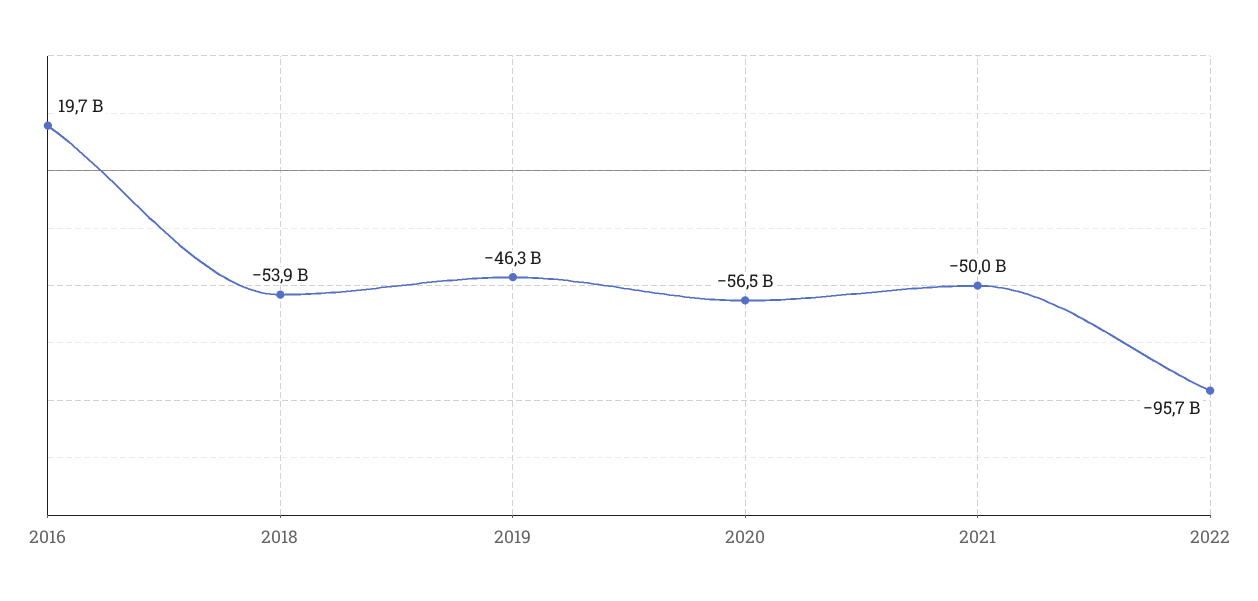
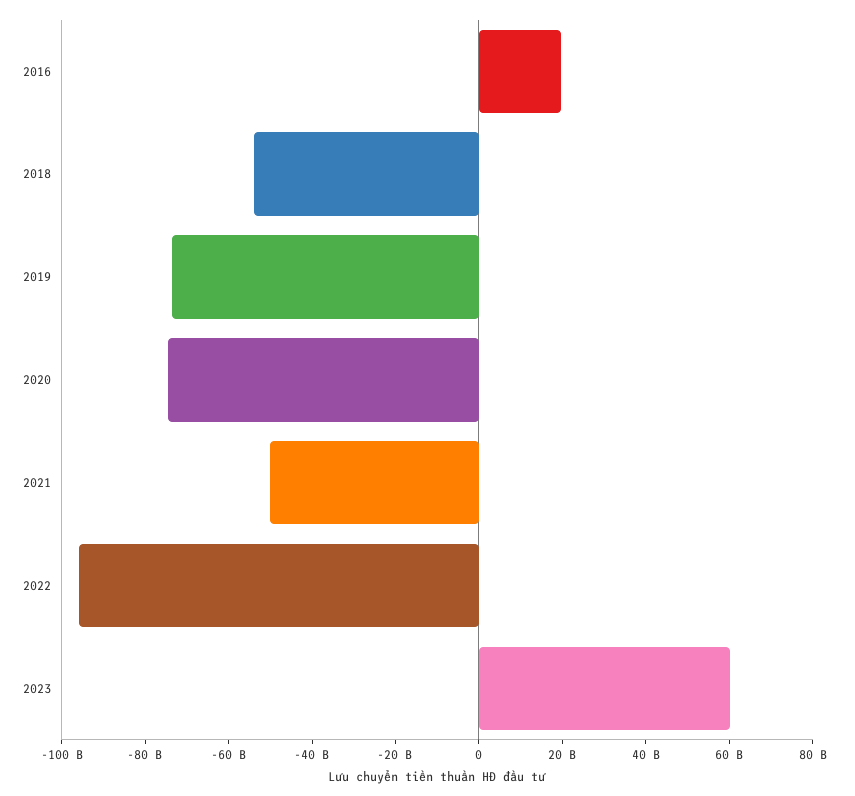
2019: -46300000000 -> -75000000000
2020: -56500000000 -> -75000000000
2023: none -> 60000000000

